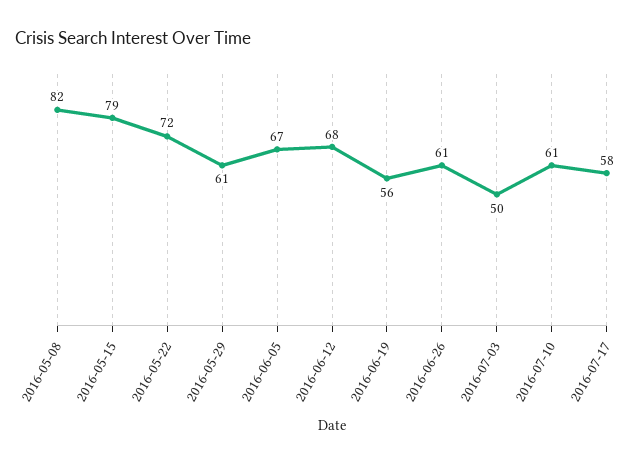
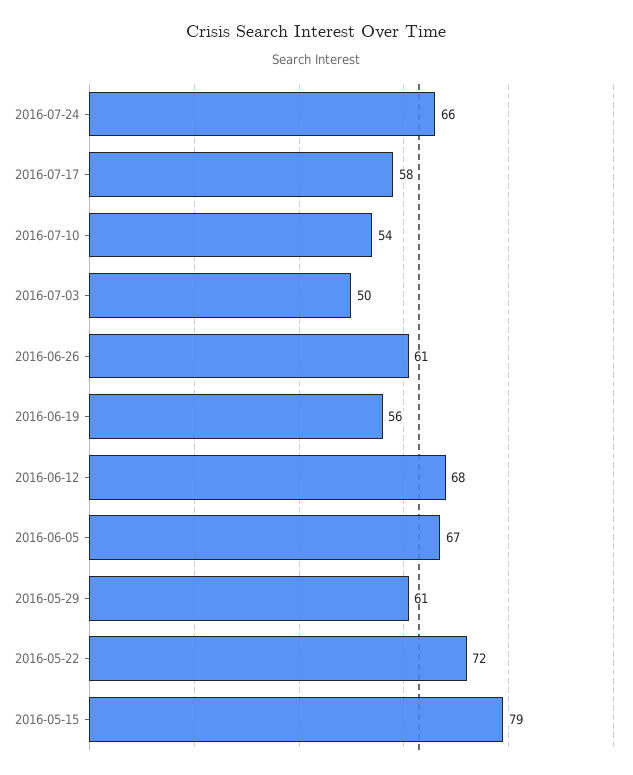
2016-05-08: 82 -> none
2016-07-10: 61 -> 54
2016-07-24: none -> 66

